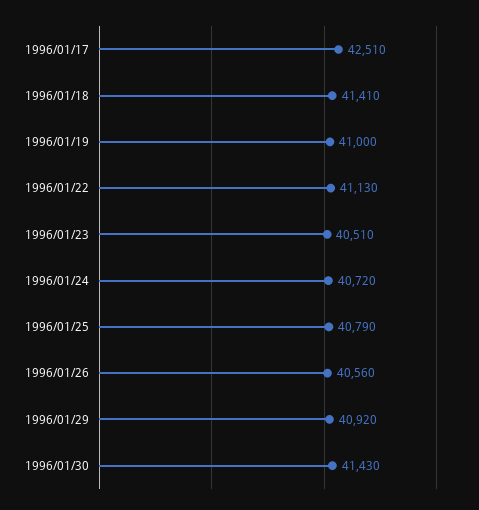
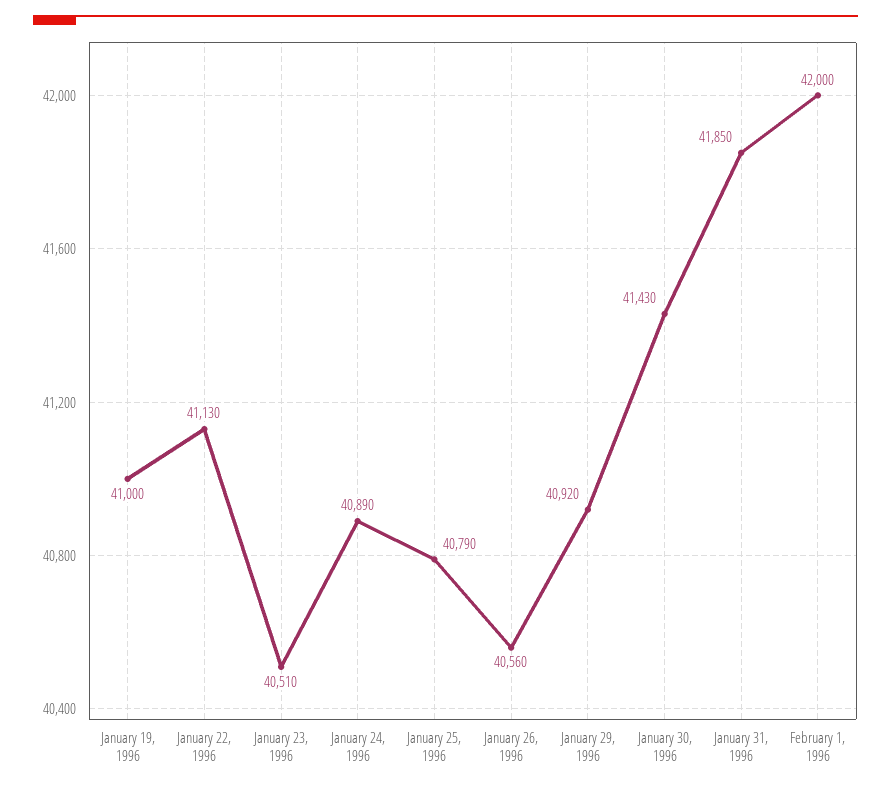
1996/01/17: 42510 -> none
1996/01/18: 41410 -> none
1996/01/24: 40720 -> 40890
January 31, 1996: none -> 41850
February 1, 1996: none -> 42000

